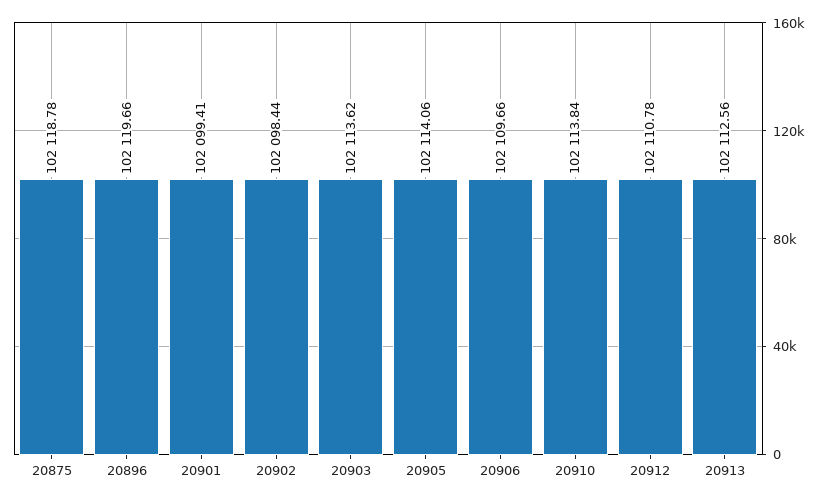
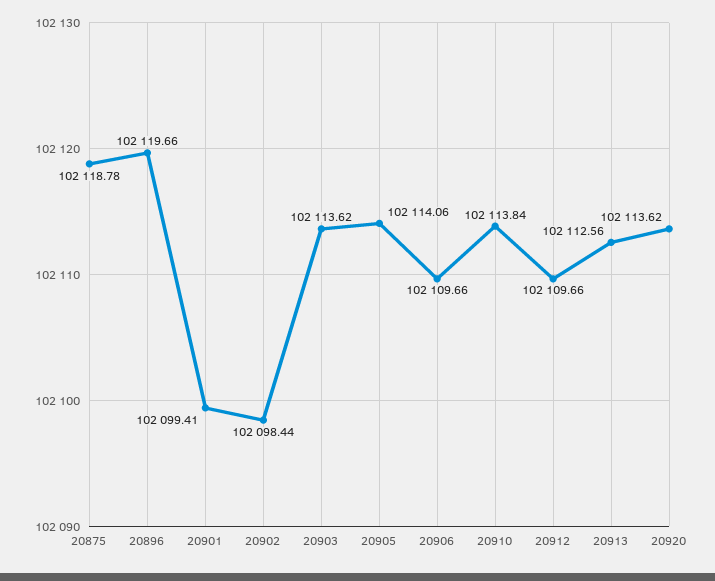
20912: 102110.78 -> 102109.66
20920: none -> 102113.62

